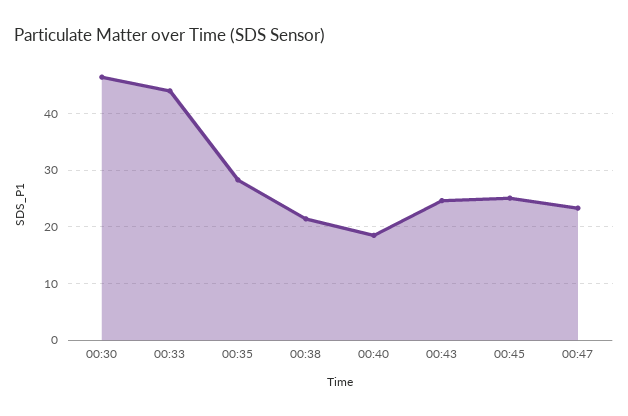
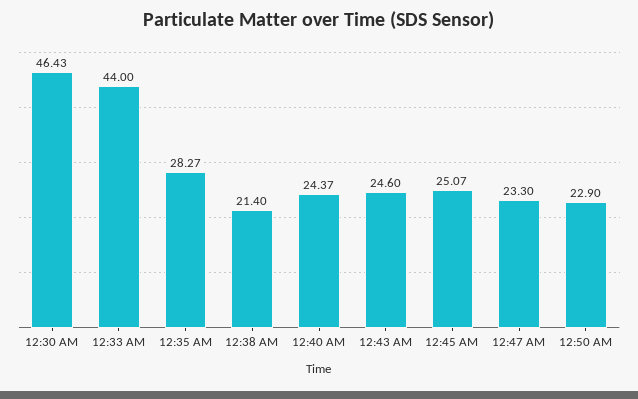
00:40: 18 -> 24.37
12:50 AM: none -> 22.9

